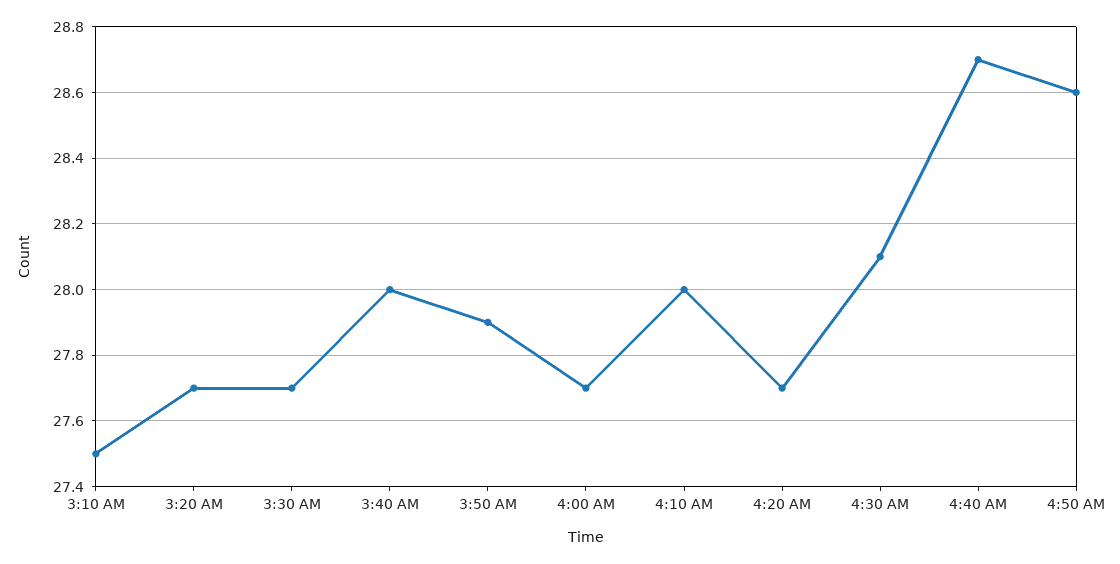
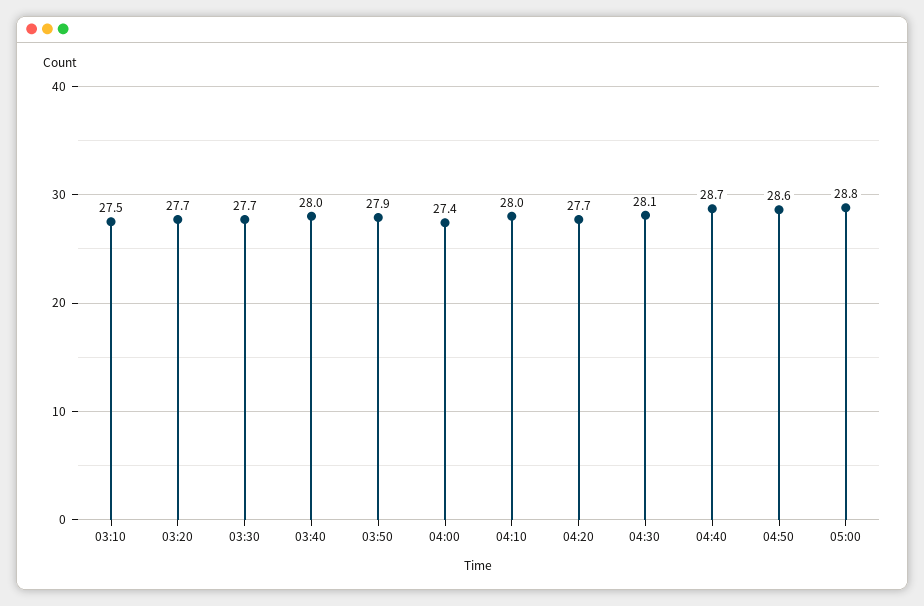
4:00 AM: 27.7 -> 27.4
05:00: none -> 28.8

